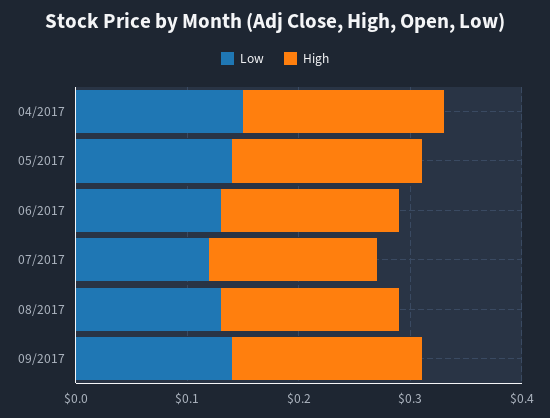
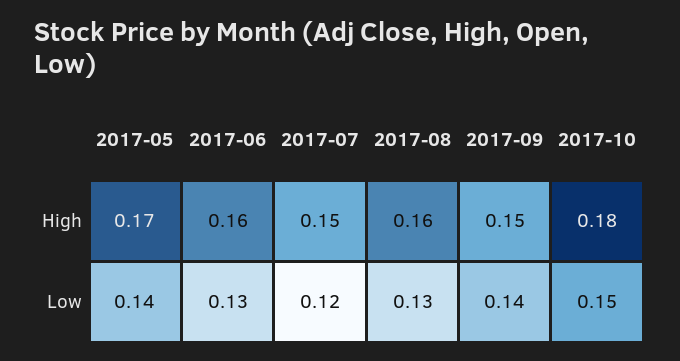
Low, 04/2017: 0.15 -> none
High, 04/2017: 0.18 -> none
High, 09/2017: 0.17 -> 0.15
High, 2017-10: none -> 0.18
Low, 2017-10: none -> 0.15

